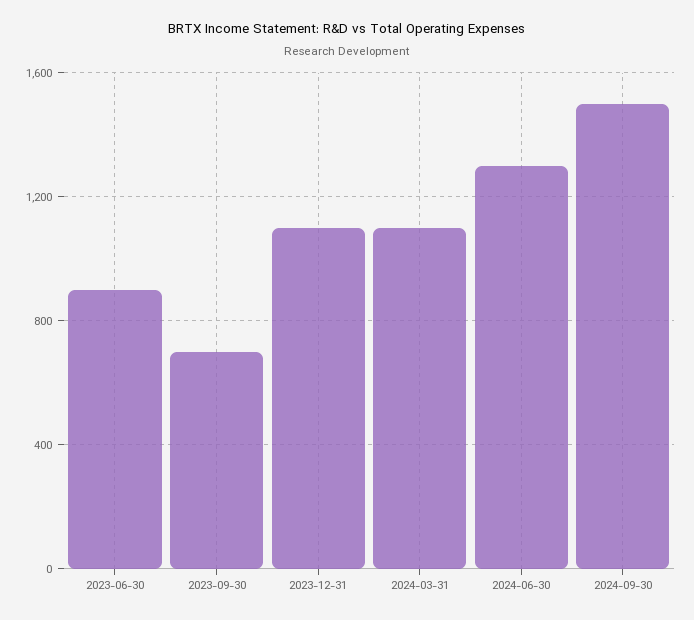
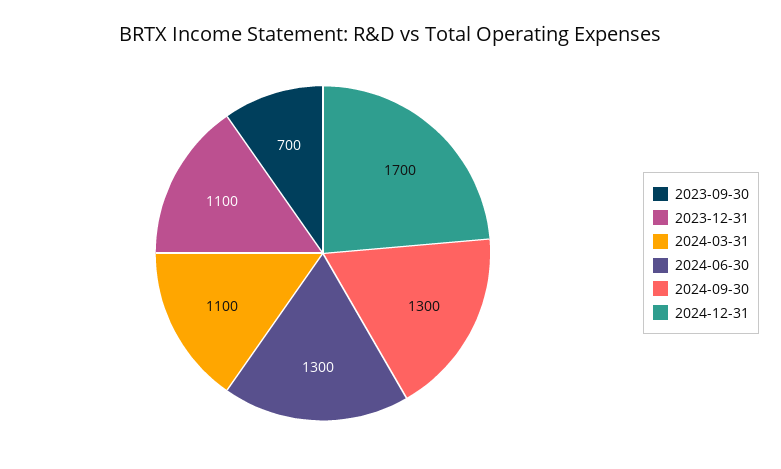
2023-06-30: 900 -> none
2024-09-30: 1500 -> 1300
2024-12-31: none -> 1700

